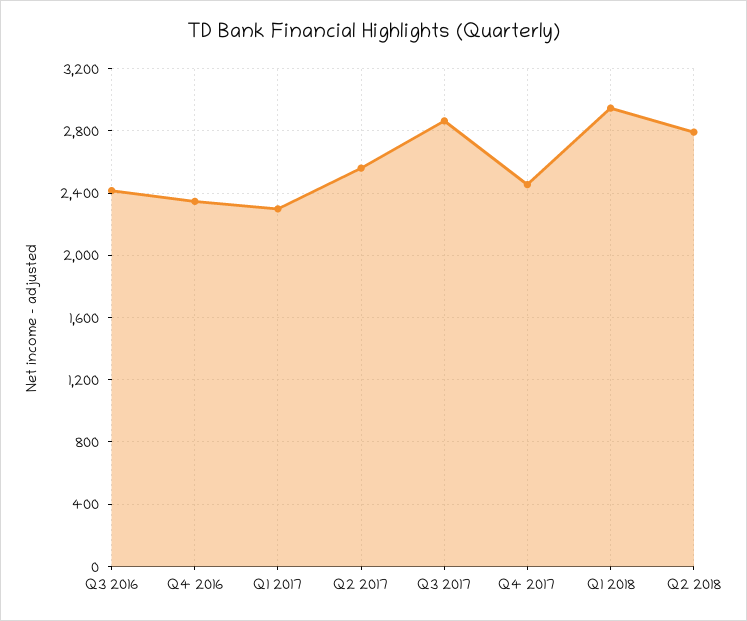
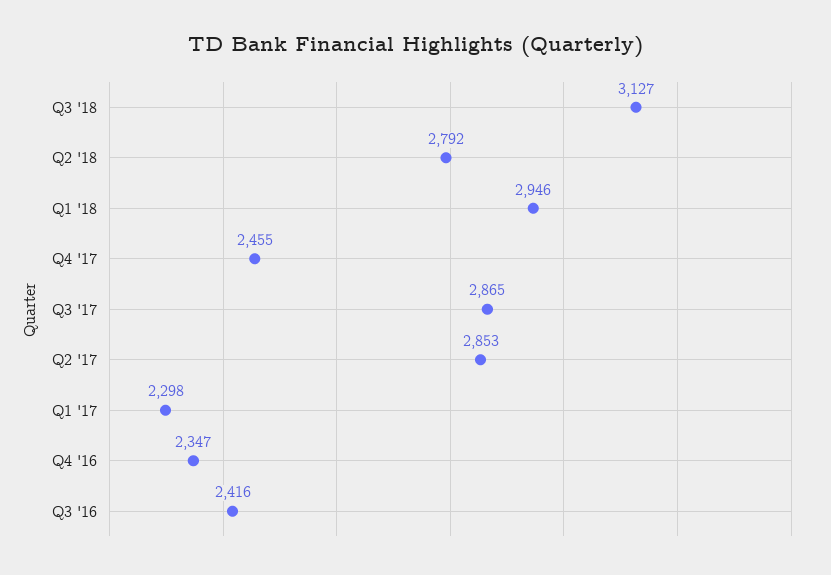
Q2 2017: 2550 -> 2853
Q3 '18: none -> 3127

